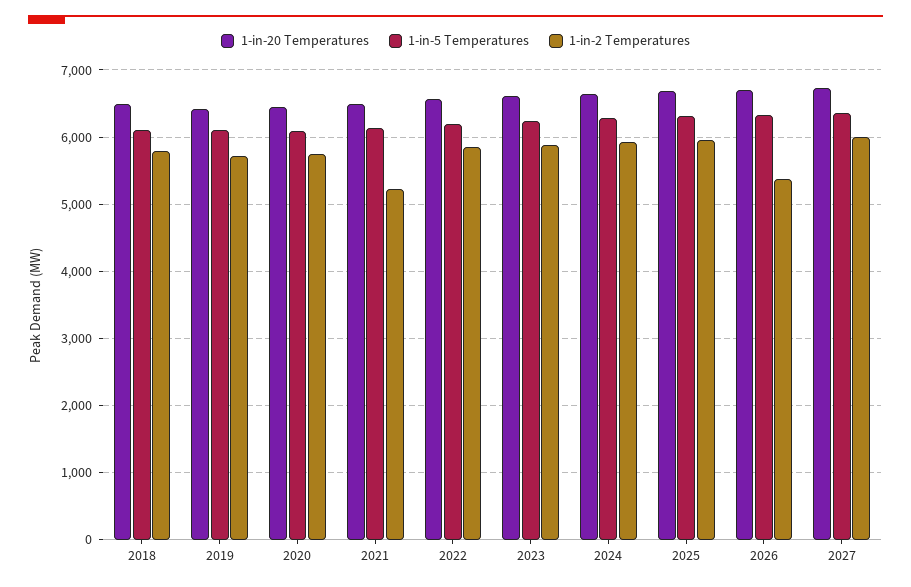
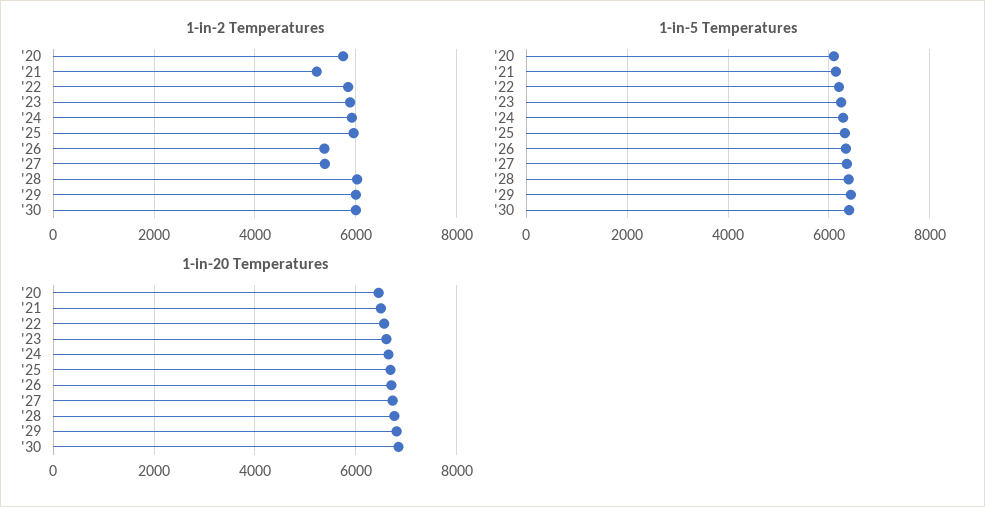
1-in-20 Temperatures, 2018: 6500 -> none
1-in-5 Temperatures, 2018: 6100 -> none
1-in-2 Temperatures, 2018: 5800 -> none
1-in-20 Temperatures, 2019: 6400 -> none
1-in-5 Temperatures, 2019: 6100 -> none
1-in-2 Temperatures, 2019: 5700 -> none
1-in-2 Temperatures, 2027: 6000 -> 5400
1-in-2 Temperatures, '28: none -> 6000
1-in-2 Temperatures, '29: none -> 6000
1-in-2 Temperatures, '30: none -> 6000
1-in-5 Temperatures, '28: none -> 6400
1-in-5 Temperatures, '29: none -> 6400
1-in-5 Temperatures, '30: none -> 6400
1-in-20 Temperatures, '28: none -> 6800
1-in-20 Temperatures, '29: none -> 6800
1-in-20 Temperatures, '30: none -> 6800

